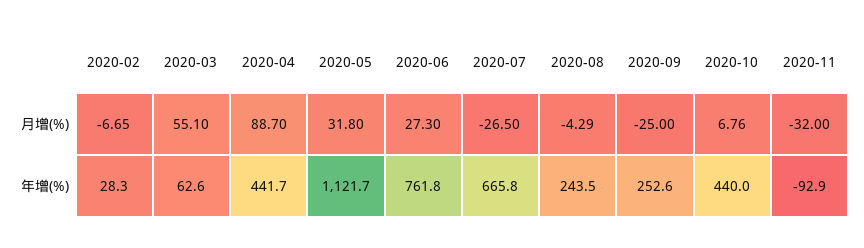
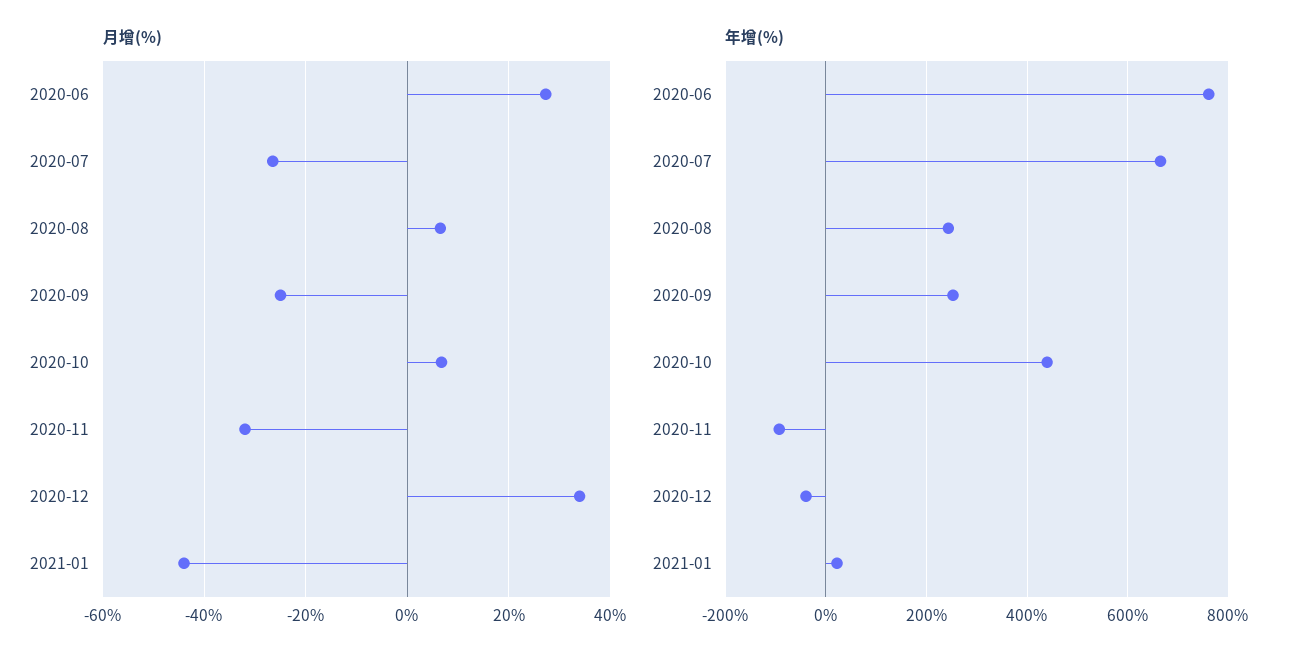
月增(%), 2020-02: -6.65 -> none
月增(%), 2020-03: 55.1 -> none
月增(%), 2020-04: 88.7 -> none
月增(%), 2020-05: 31.8 -> none
月增(%), 2020-08: -4.29 -> 6
年增(%), 2020-02: 28.3 -> none
年增(%), 2020-03: 62.6 -> none
年增(%), 2020-04: 441.7 -> none
年增(%), 2020-05: 1121.7 -> none
月增(%), 2020-12: none -> 34
月增(%), 2021-01: none -> -44
年增(%), 2020-12: none -> -40
年增(%), 2021-01: none -> 20

